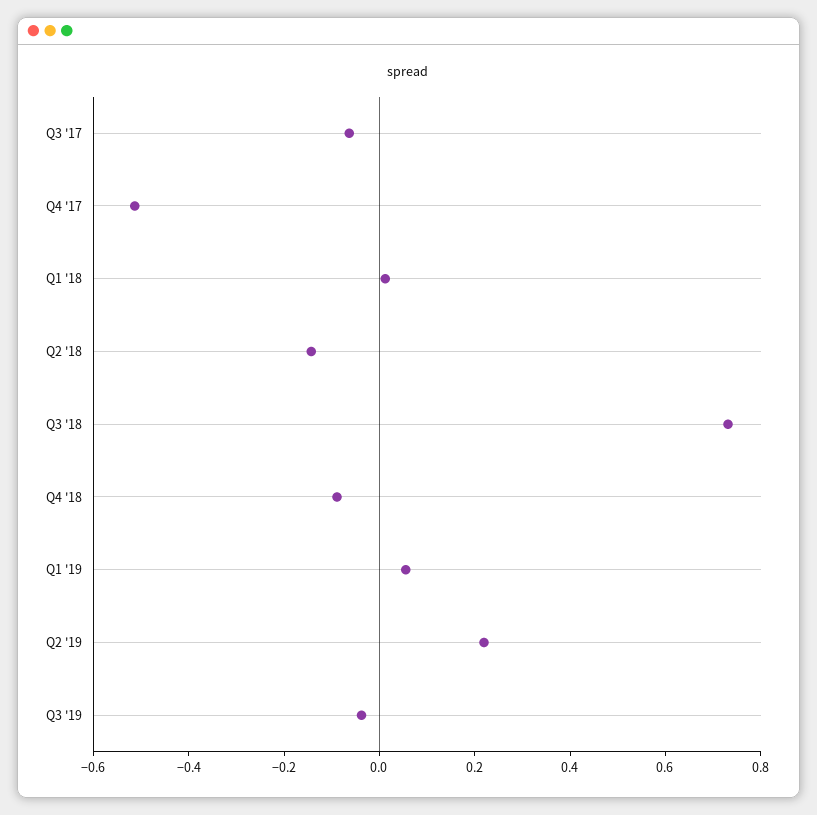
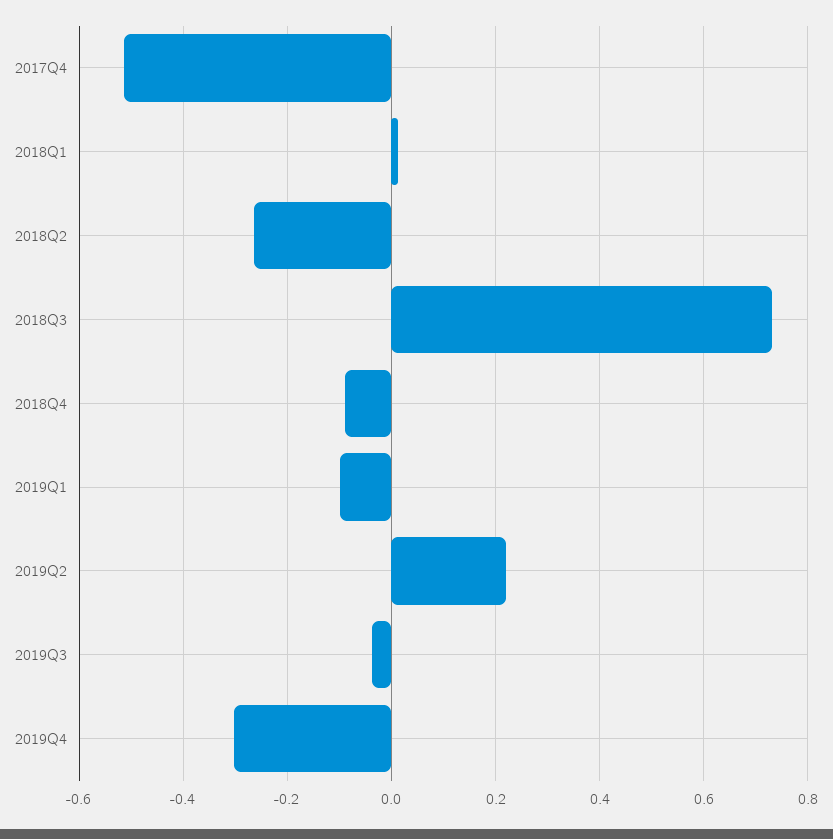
Q3 '17: -0.05 -> none
Q2 '18: -0.15 -> -0.26
Q1 '19: 0.05 -> -0.1
2019Q4: none -> -0.3

